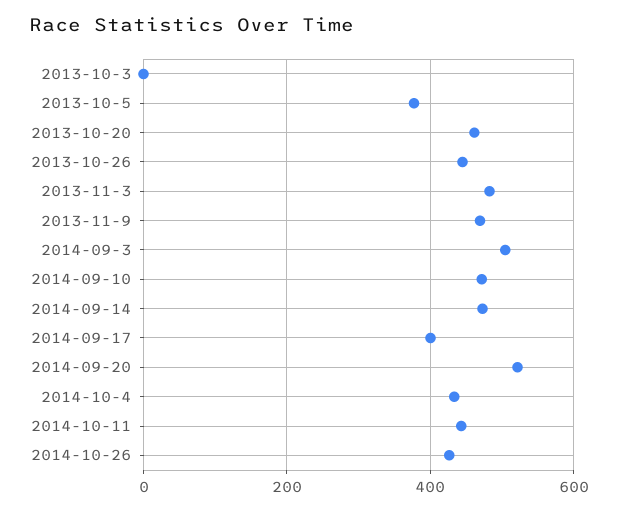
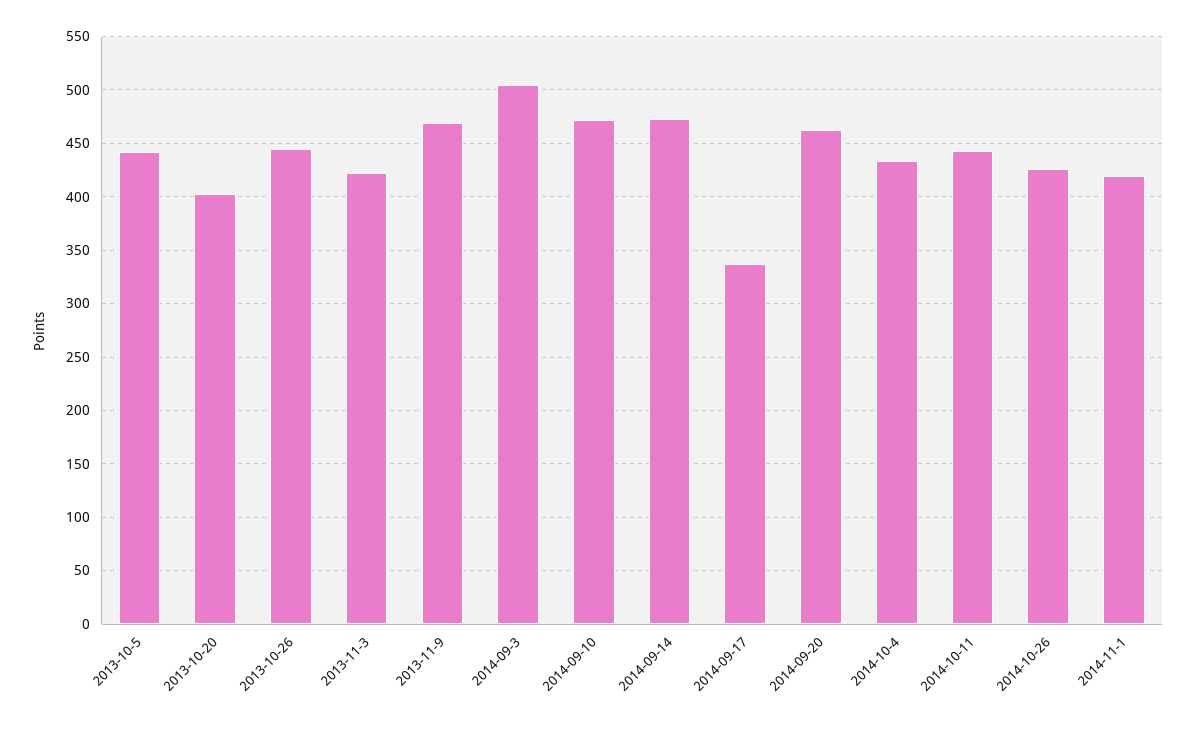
2013-10-3: 0 -> none
2013-10-5: 380 -> 440
2013-10-20: 460 -> 400
2013-11-3: 480 -> 420
2014-09-17: 400 -> 340
2014-09-20: 520 -> 460
2014-11-1: none -> 420

